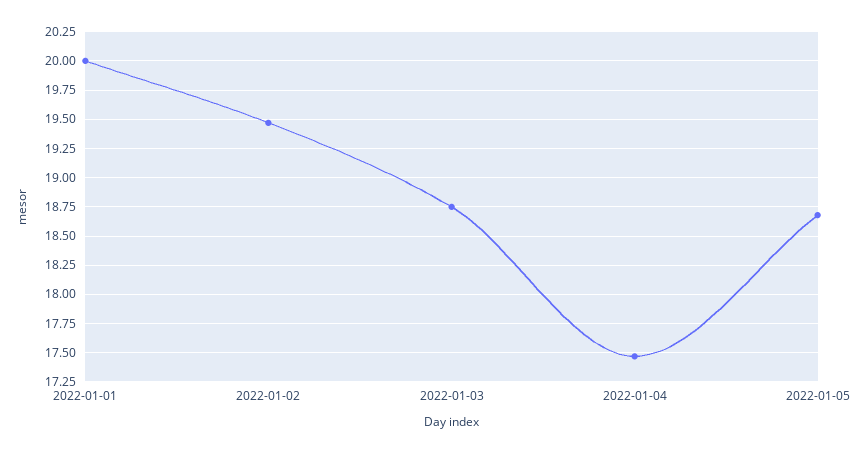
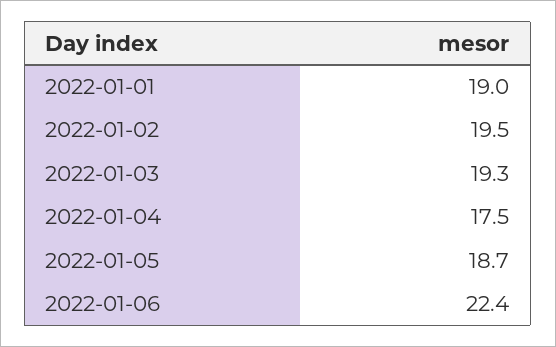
2022-01-01: 20 -> 19
2022-01-03: 18.75 -> 19.3
2022-01-06: none -> 22.4

